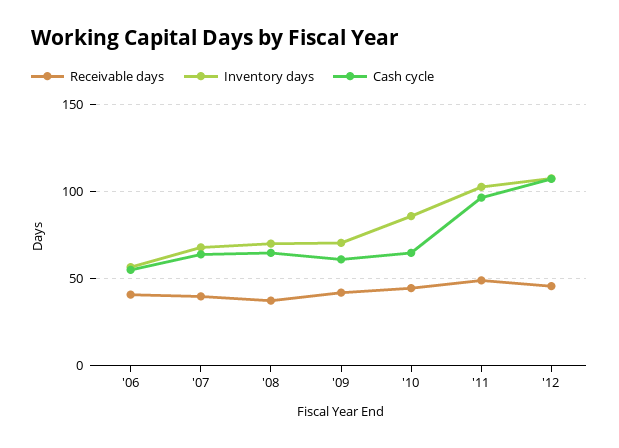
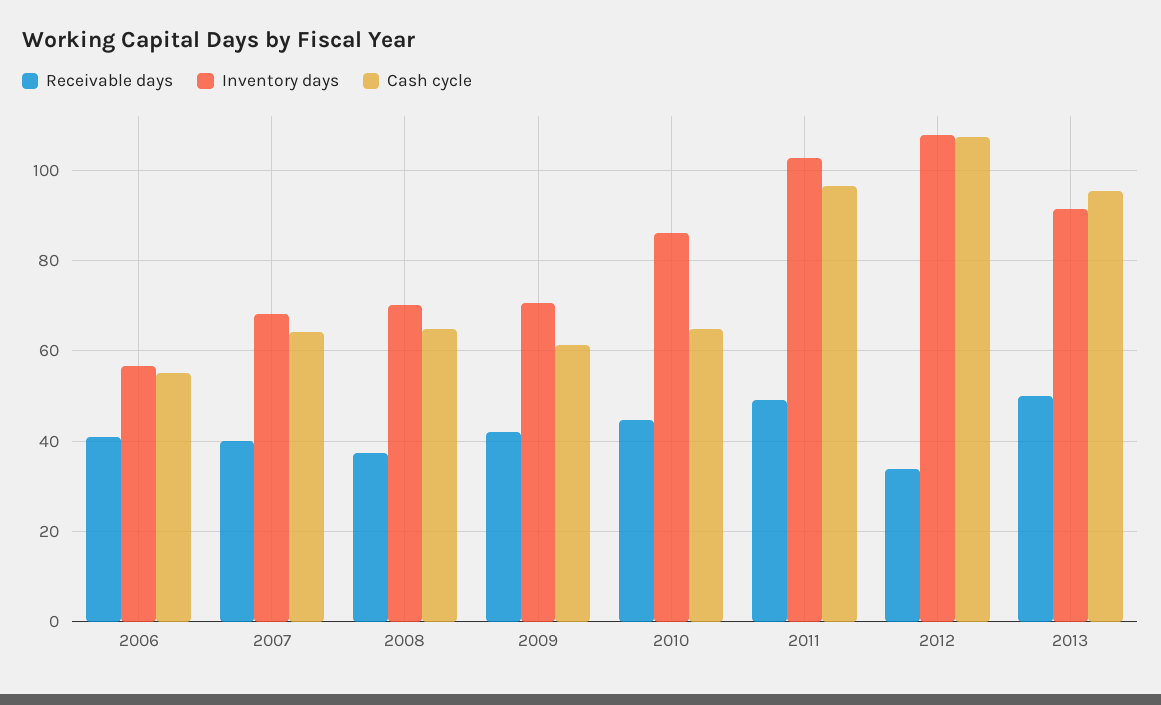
Receivable days, '12: 45 -> 34
Receivable days, 2013: none -> 50
Inventory days, 2013: none -> 92
Cash cycle, 2013: none -> 96

